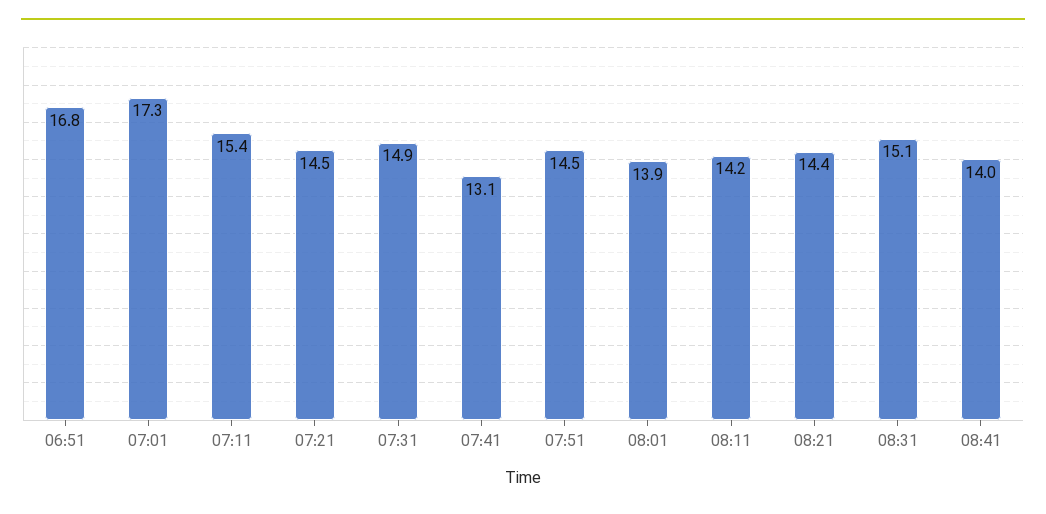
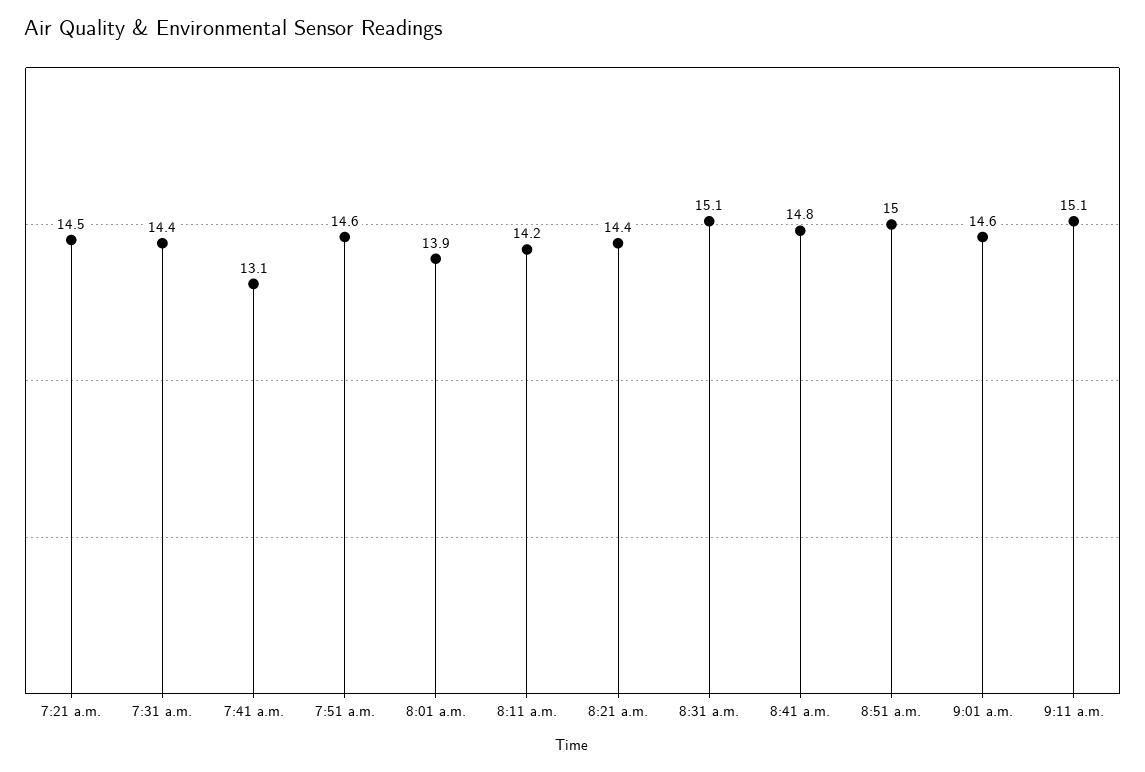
06:51: 16.8 -> none
07:01: 17.3 -> none
07:11: 15.4 -> none
07:31: 14.9 -> 14.4
07:51: 14.5 -> 14.6
08:41: 14 -> 14.8
8:51 a.m.: none -> 15
9:01 a.m.: none -> 14.6
9:11 a.m.: none -> 15.1

